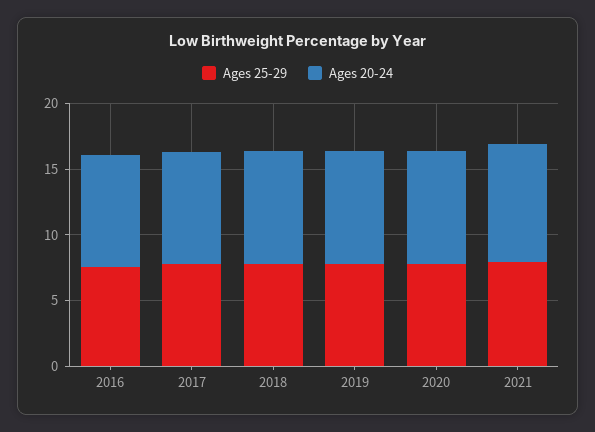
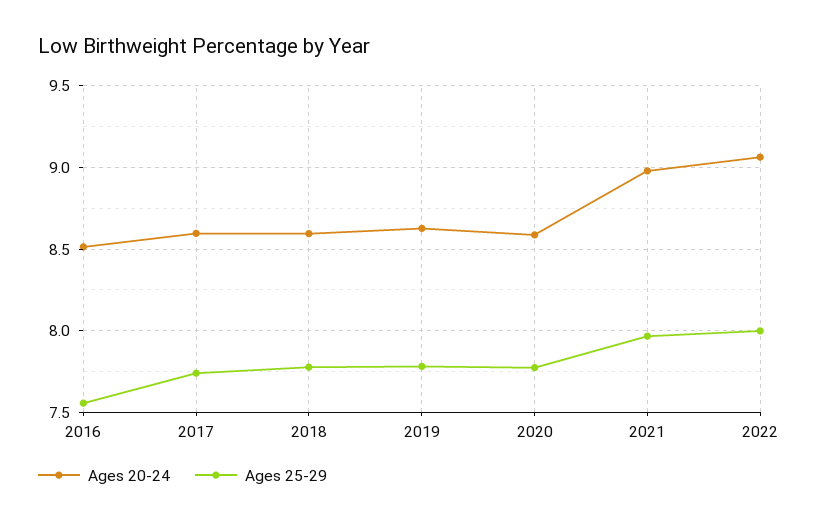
Ages 20-24, 2022: none -> 9.05
Ages 25-29, 2022: none -> 8

